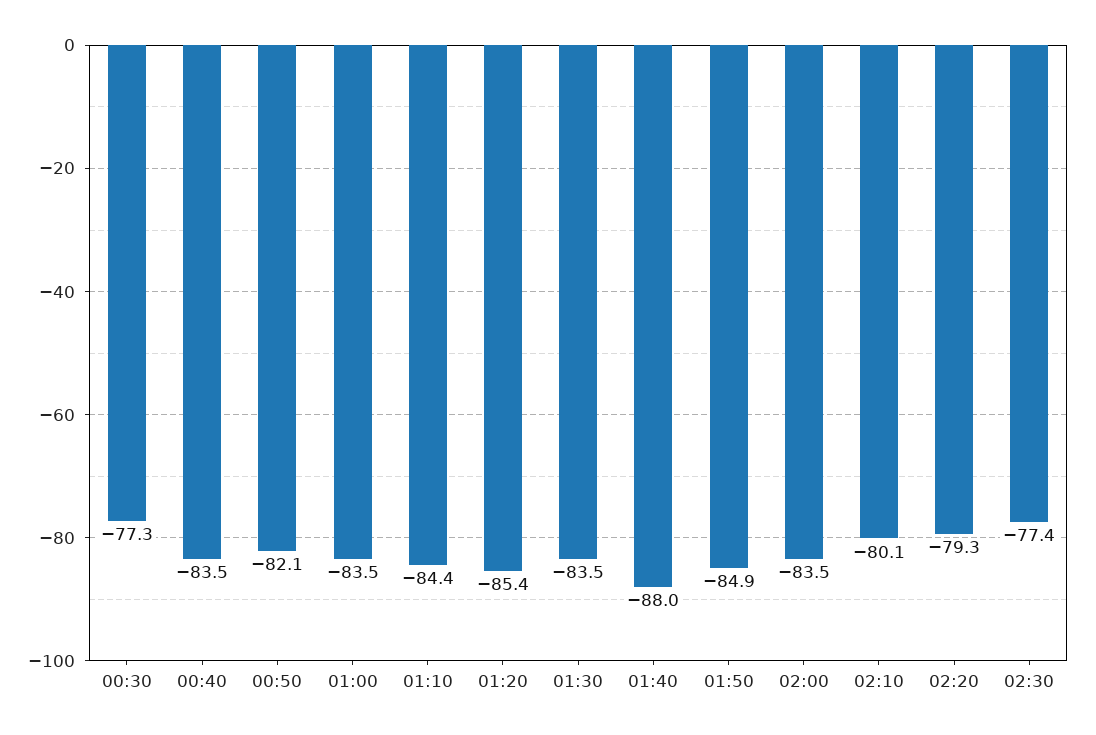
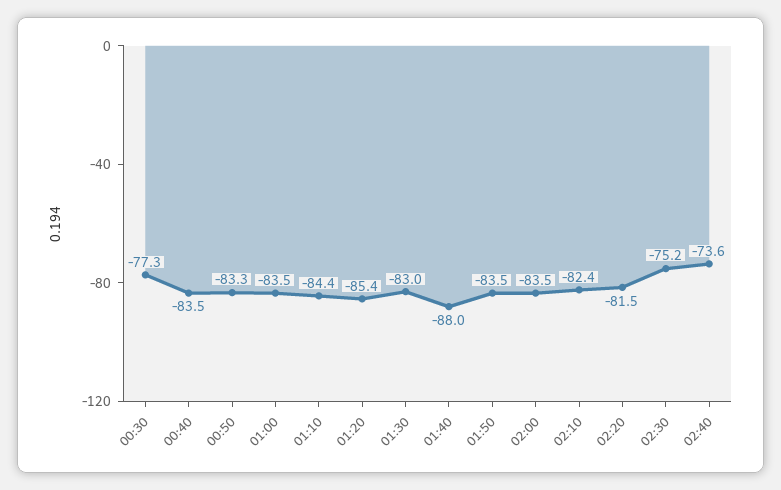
00:50: -82.1 -> -83.3
01:30: -83.5 -> -83
01:50: -84.9 -> -83.5
02:10: -80.1 -> -82.4
02:20: -79.3 -> -81.5
02:30: -77.4 -> -75.2
02:40: none -> -73.6

